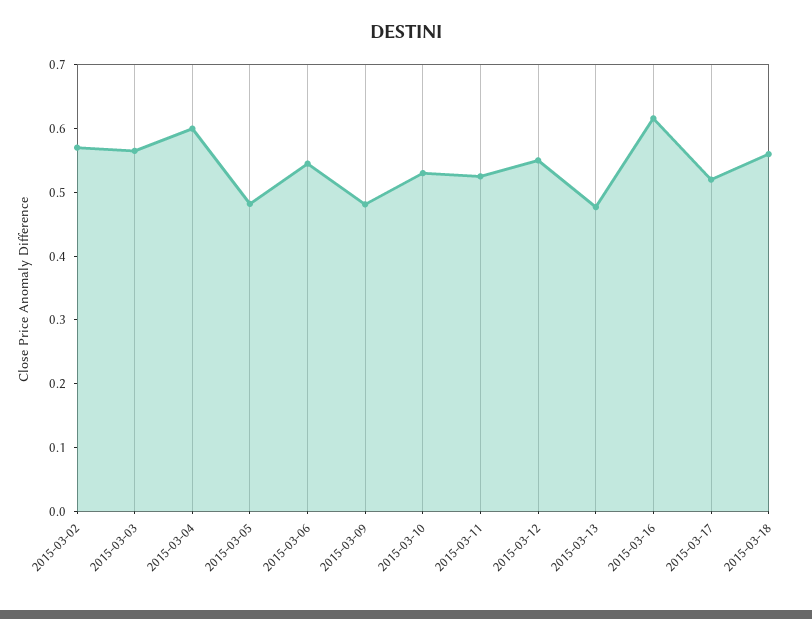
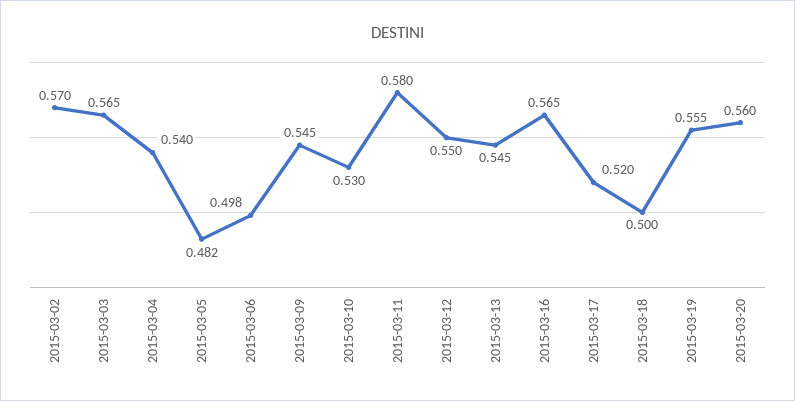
2015-03-04: 0.6 -> 0.54
2015-03-06: 0.54 -> 0.498
2015-03-09: 0.48 -> 0.545
2015-03-11: 0.52 -> 0.58
2015-03-13: 0.48 -> 0.545
2015-03-16: 0.62 -> 0.565
2015-03-18: 0.56 -> 0.5
2015-03-19: none -> 0.555
2015-03-20: none -> 0.56

